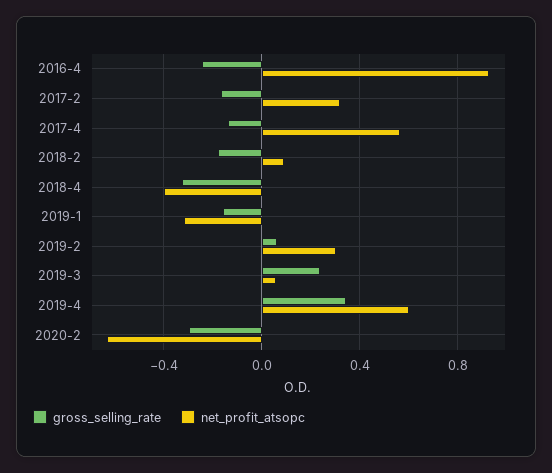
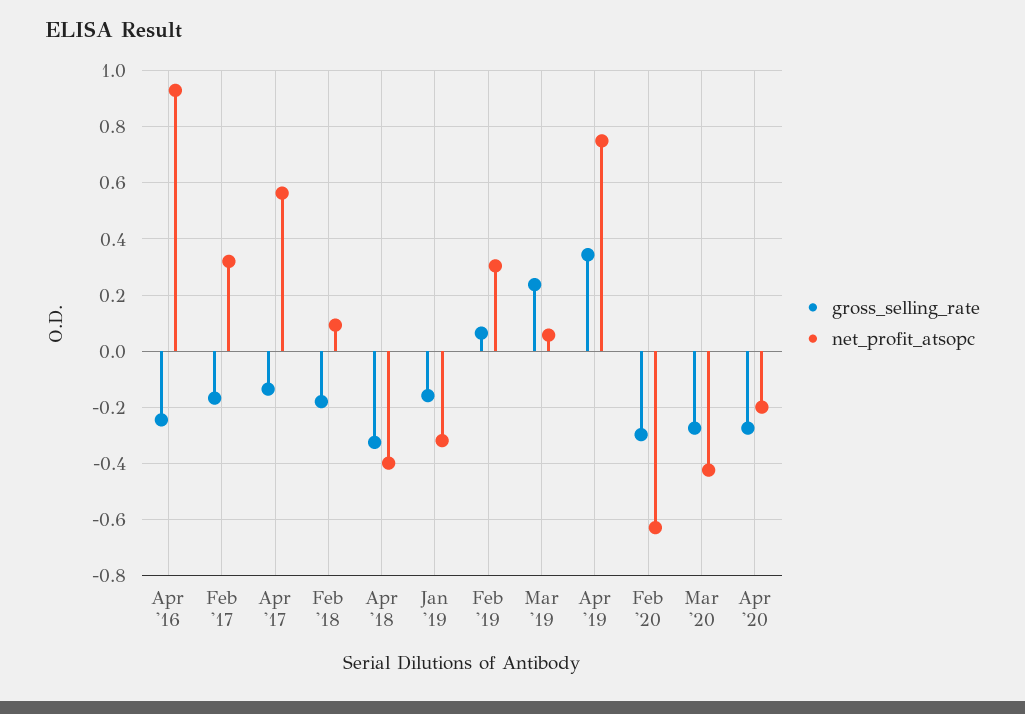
net_profit_atsopc, 2019-4: 0.6 -> 0.75
gross_selling_rate, Mar '20: none -> -0.275
net_profit_atsopc, Mar '20: none -> -0.425
gross_selling_rate, Apr '20: none -> -0.275
net_profit_atsopc, Apr '20: none -> -0.2

